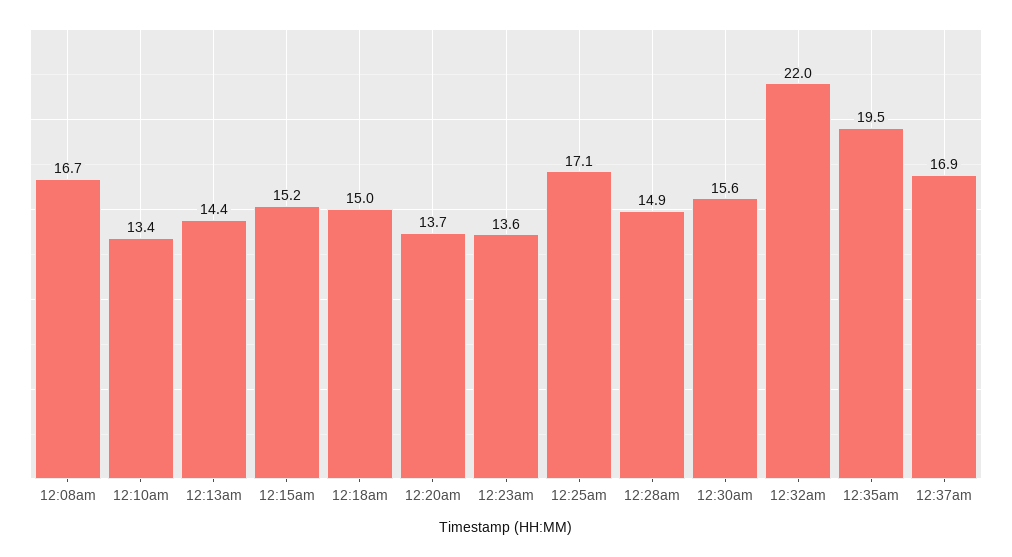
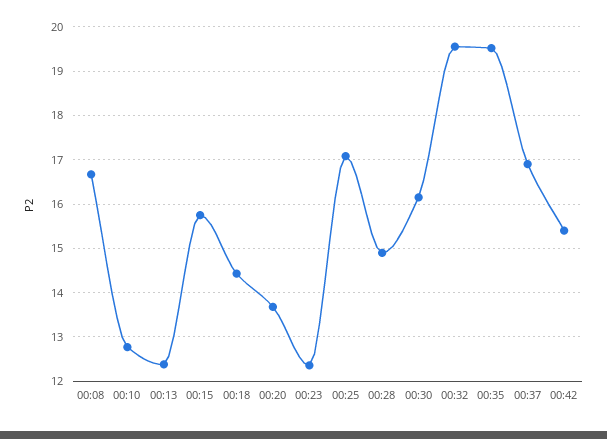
12:10am: 13.4 -> 12.8
12:13am: 14.4 -> 12.4
12:15am: 15.2 -> 15.8
12:18am: 15 -> 14.4
12:23am: 13.6 -> 12.4
12:30am: 15.6 -> 16.2
12:32am: 22 -> 19.6
00:42: none -> 15.4

